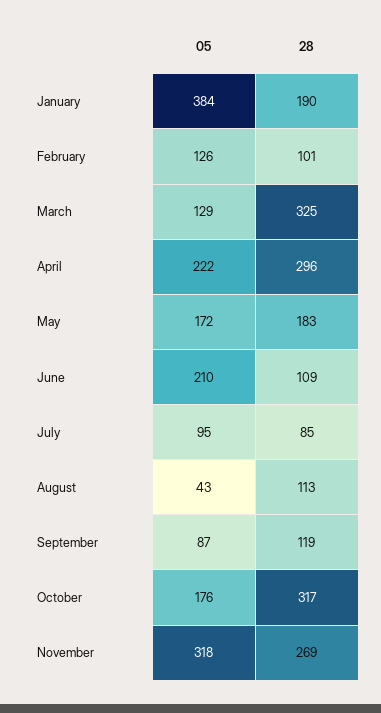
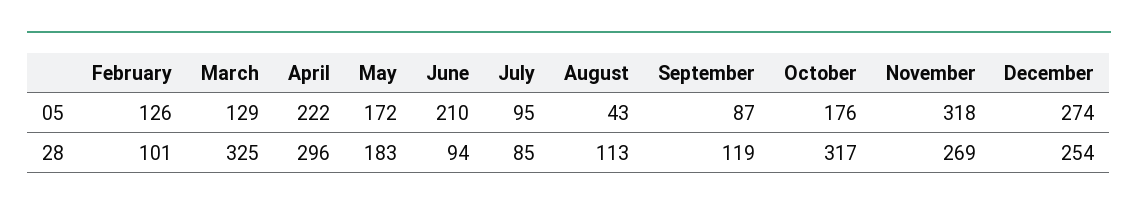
05, January: 384 -> none
28, January: 190 -> none
28, June: 109 -> 94
05, December: none -> 274
28, December: none -> 254

